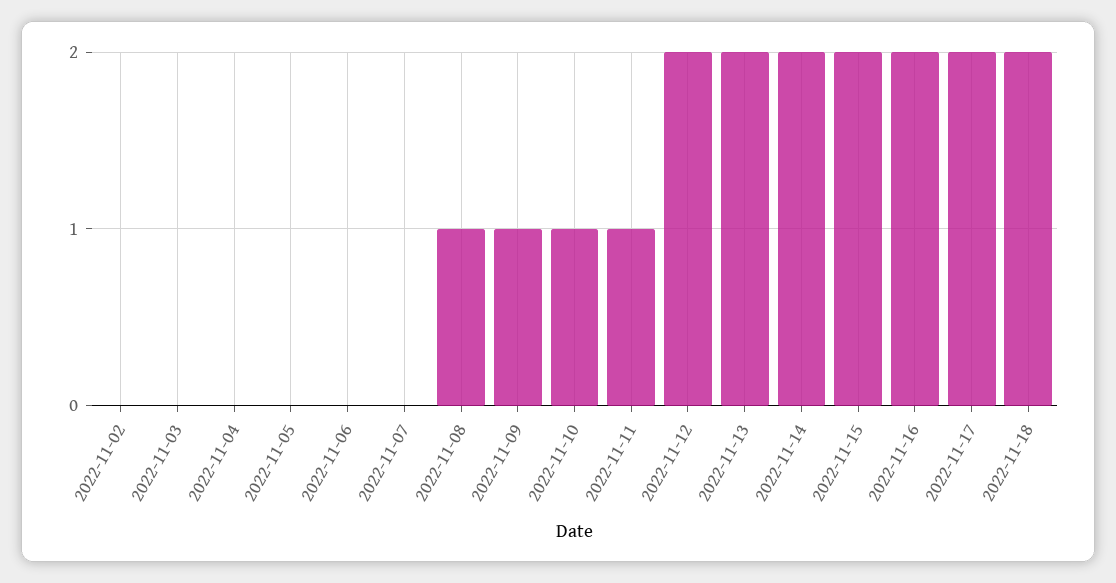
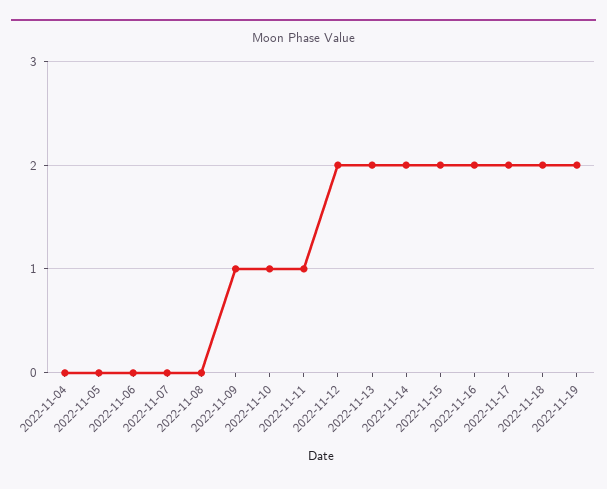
2022-11-02: 0 -> none
2022-11-03: 0 -> none
2022-11-08: 1 -> 0
2022-11-19: none -> 2

